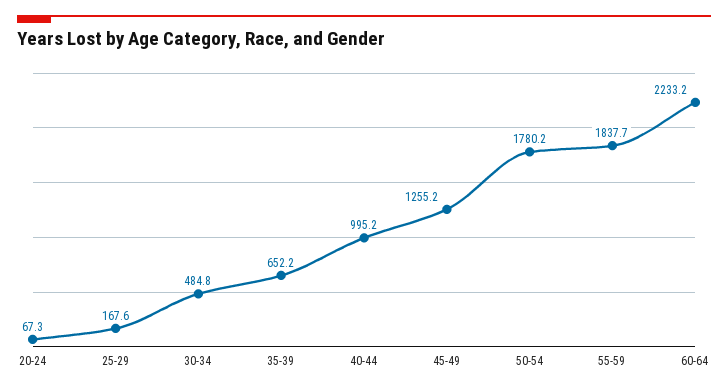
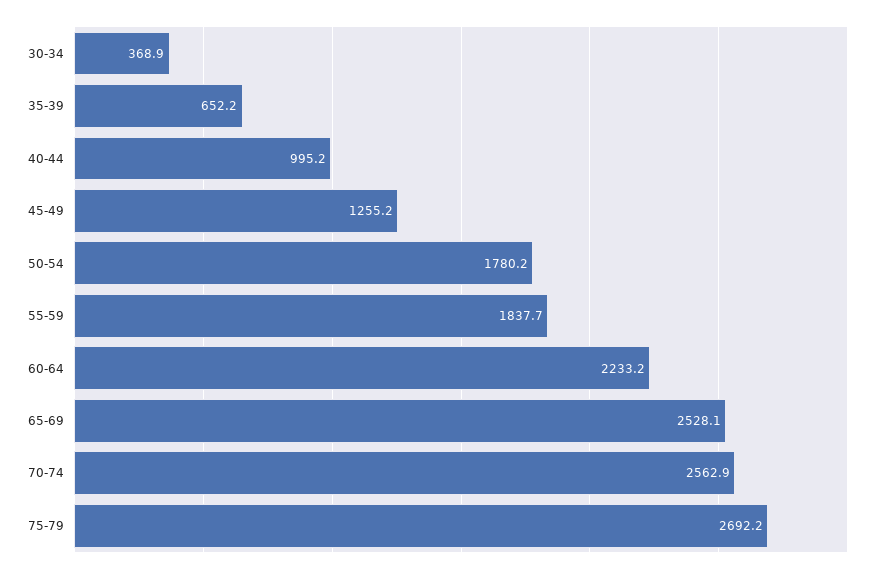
20-24: 67.3 -> none
25-29: 167.6 -> none
30-34: 484.8 -> 368.9
65-69: none -> 2528.1
70-74: none -> 2562.9
75-79: none -> 2692.2

